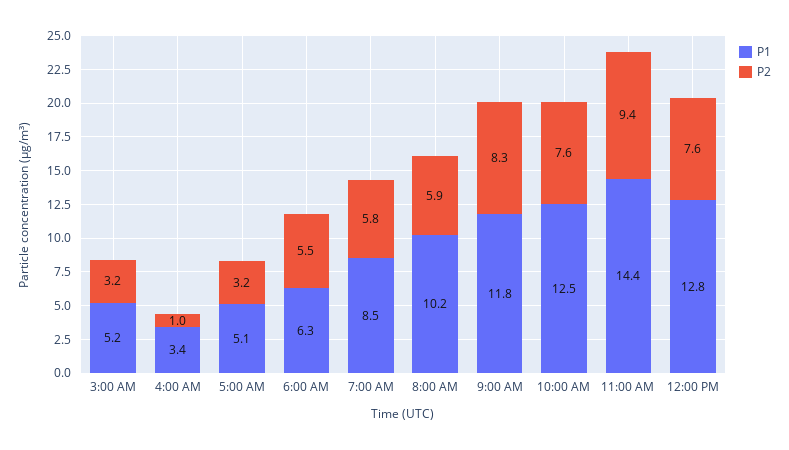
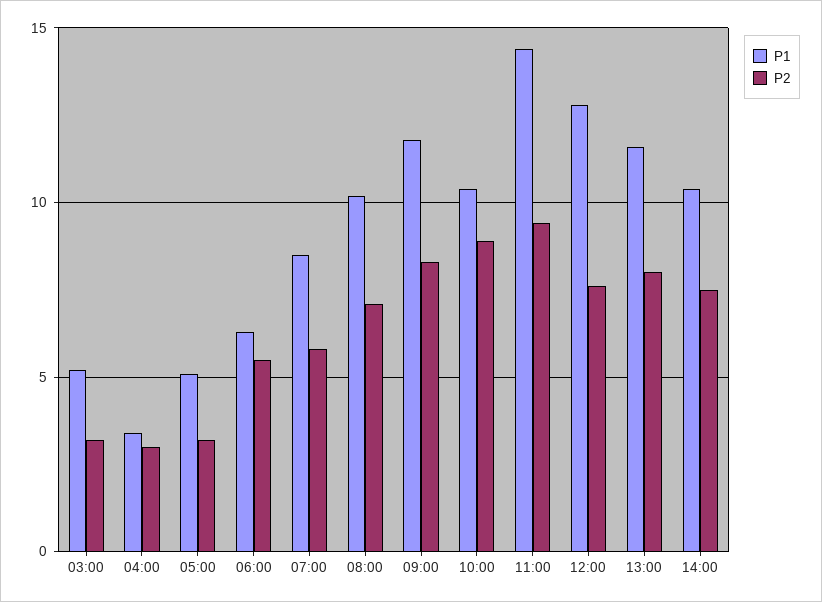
P2, 4:00 AM: 1 -> 3
P2, 8:00 AM: 5.9 -> 7
P1, 10:00 AM: 12.5 -> 10.5
P2, 10:00 AM: 7.6 -> 9
P1, 13:00: none -> 11.5
P2, 13:00: none -> 8
P1, 14:00: none -> 10.5
P2, 14:00: none -> 7.5

